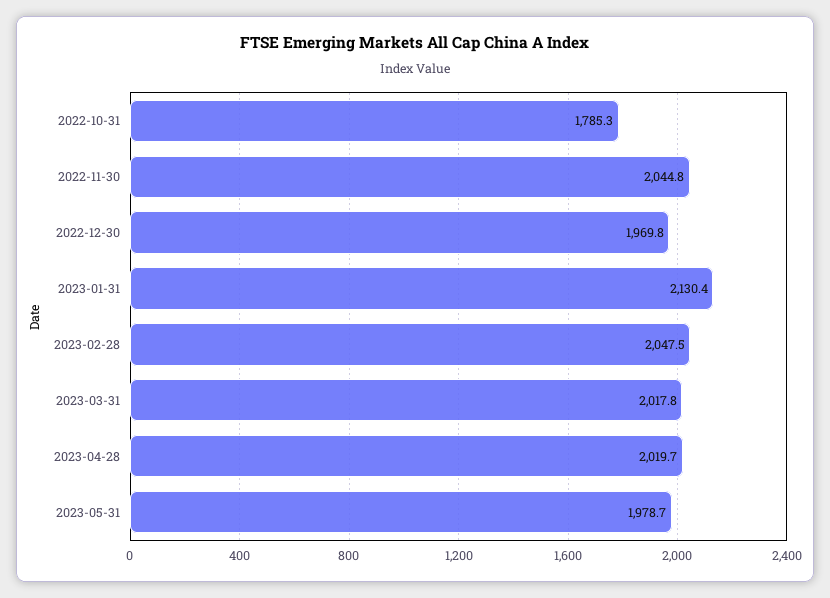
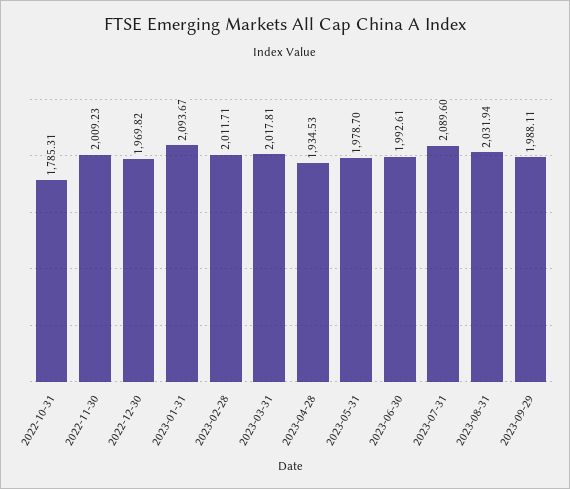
2022-11-30: 2044.8 -> 2009.23
2023-01-31: 2130.4 -> 2093.67
2023-02-28: 2047.5 -> 2011.71
2023-04-28: 2019.7 -> 1934.53
2023-06-30: none -> 1992.61
2023-07-31: none -> 2089.6
2023-08-31: none -> 2031.94
2023-09-29: none -> 1988.11

